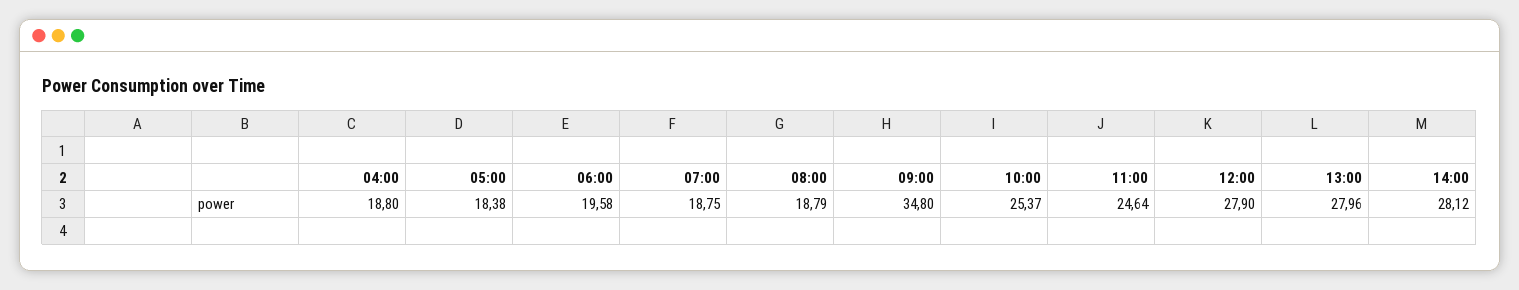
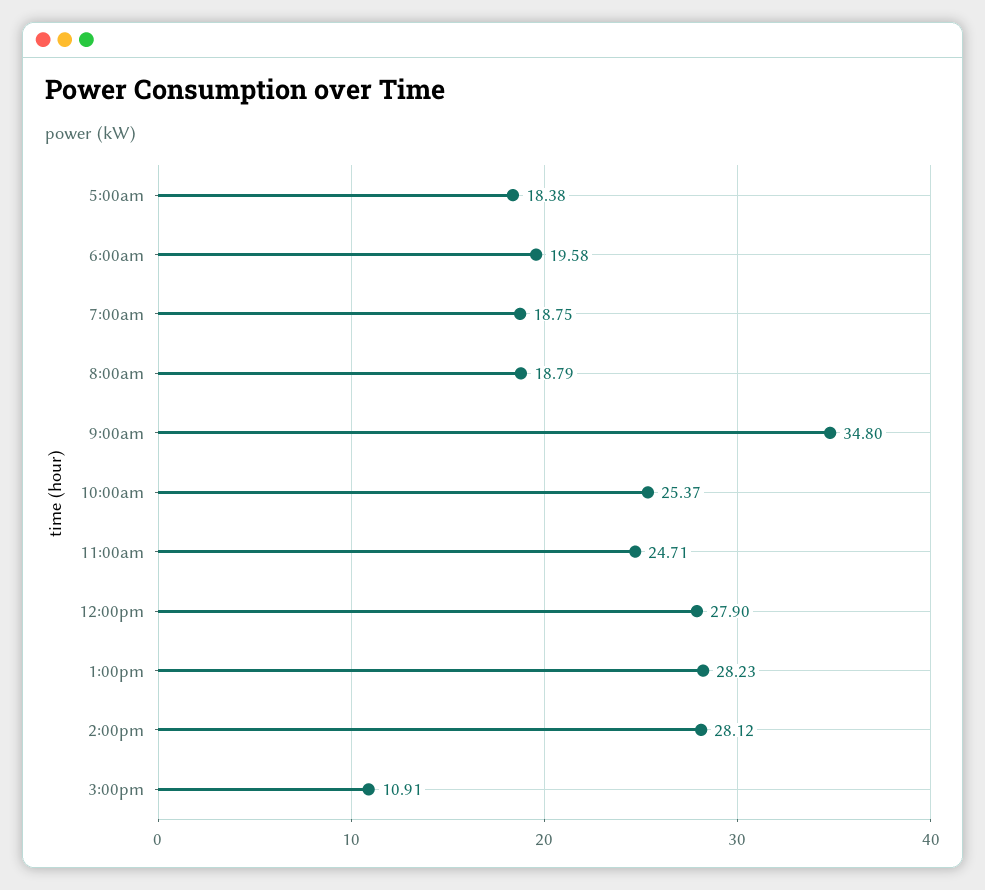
04:00: 18.8 -> none
11:00: 24.64 -> 24.71
13:00: 27.96 -> 28.23
3:00pm: none -> 10.91

